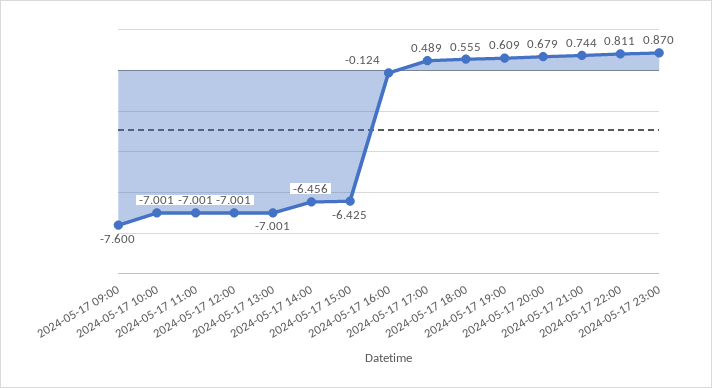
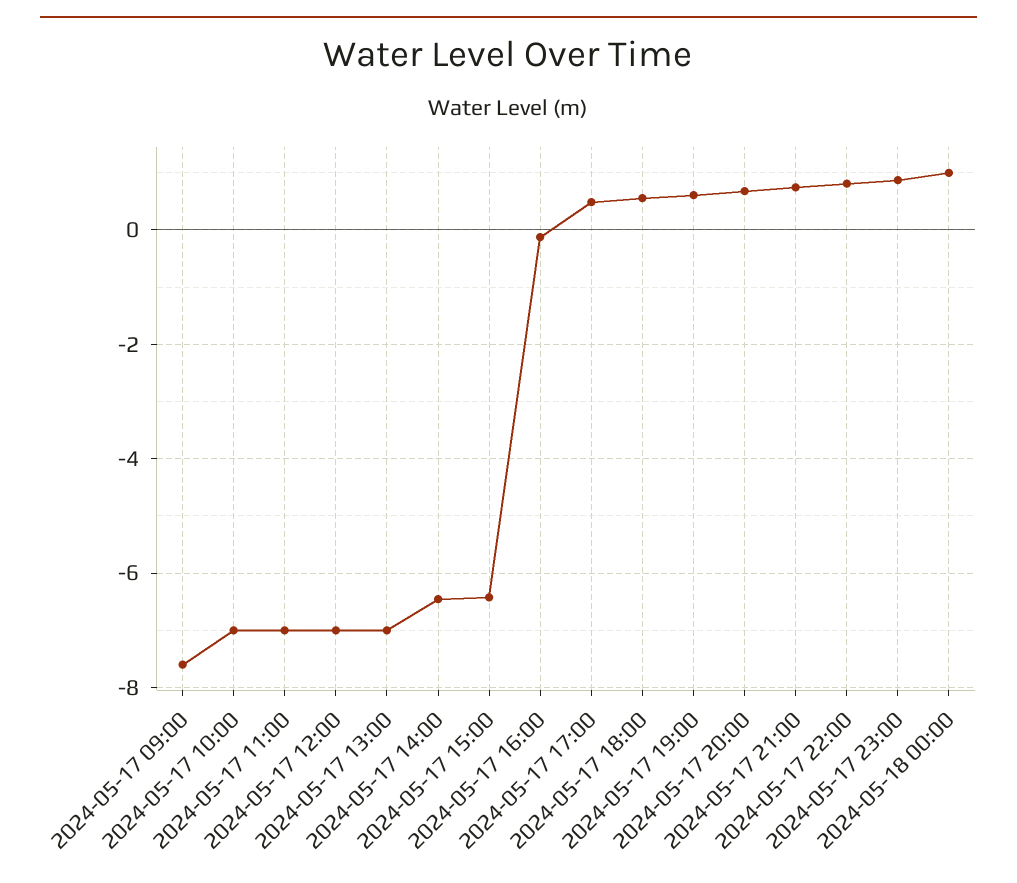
2024-05-18 00:00: none -> 1

